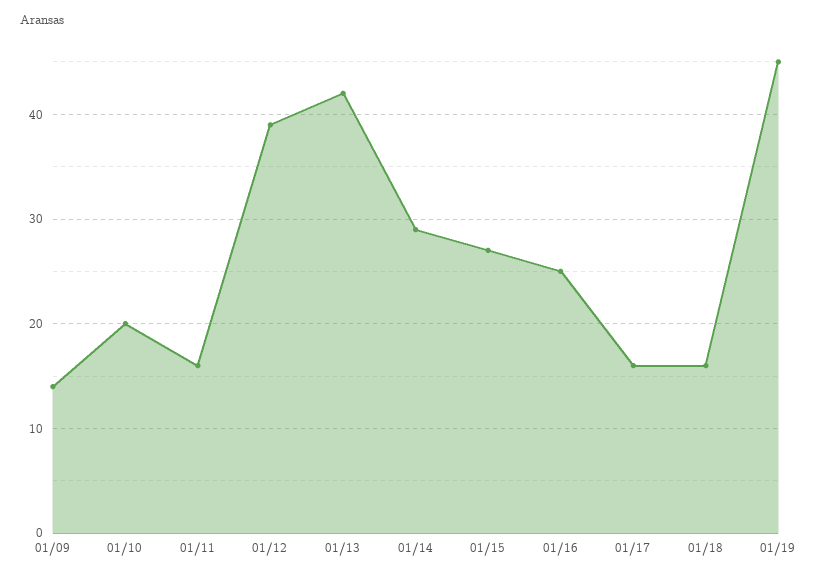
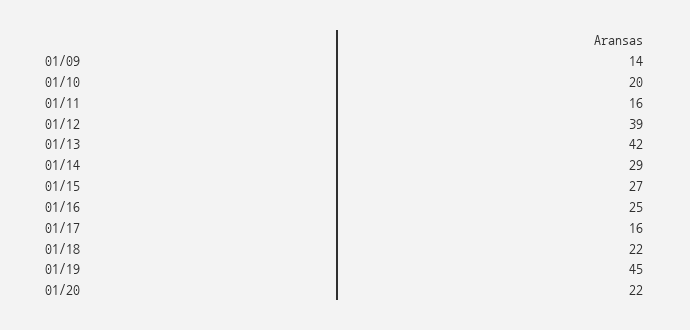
01/18: 16 -> 22
01/20: none -> 22

